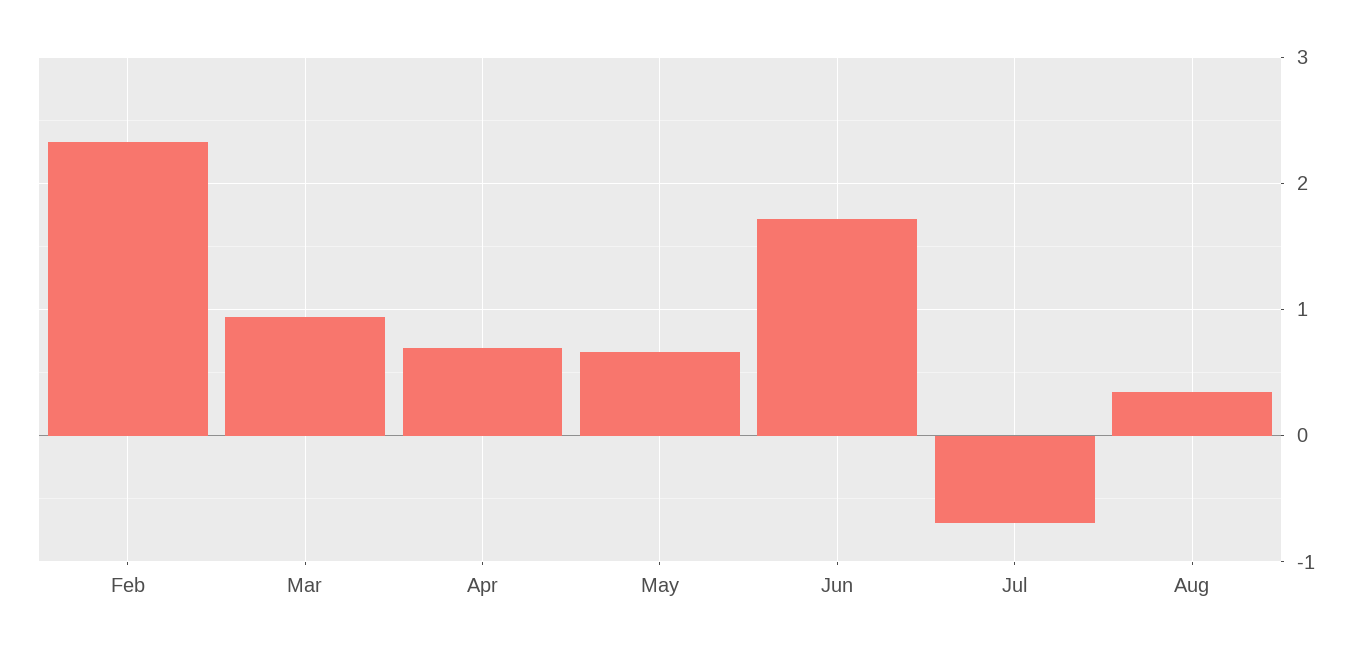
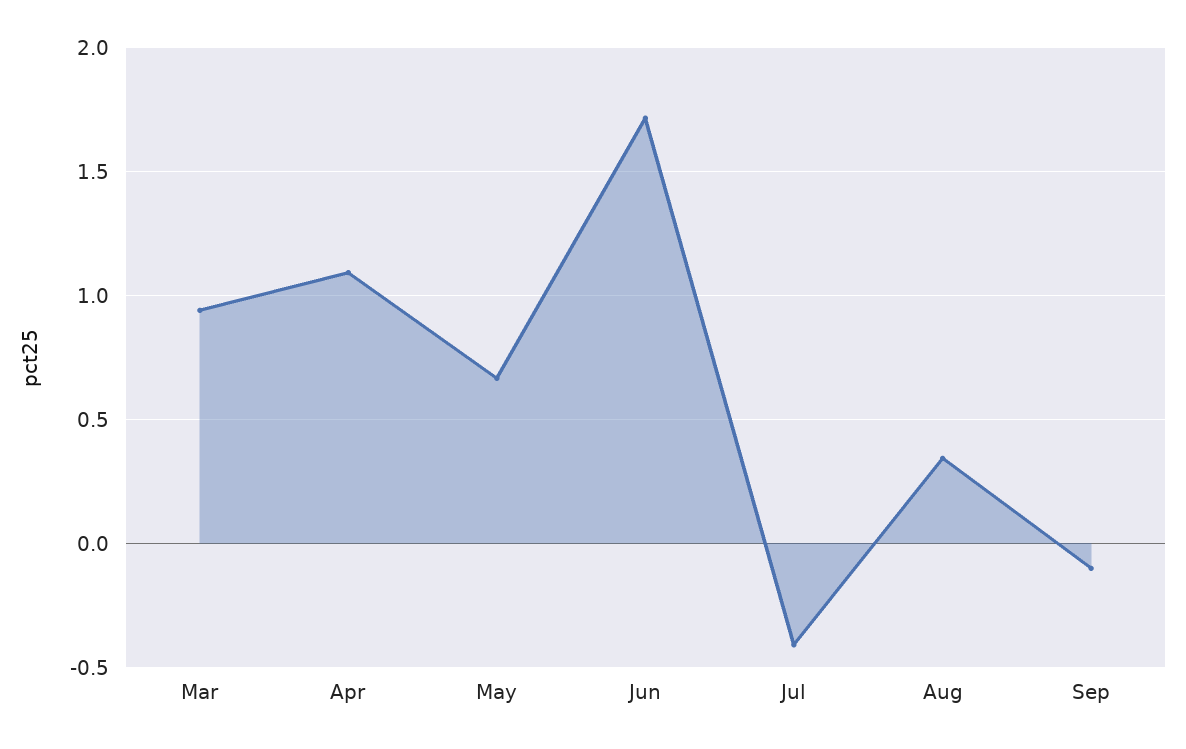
Feb: 2.3 -> none
Apr: 0.7 -> 1.1
Jul: -0.7 -> -0.4
Sep: none -> -0.1

